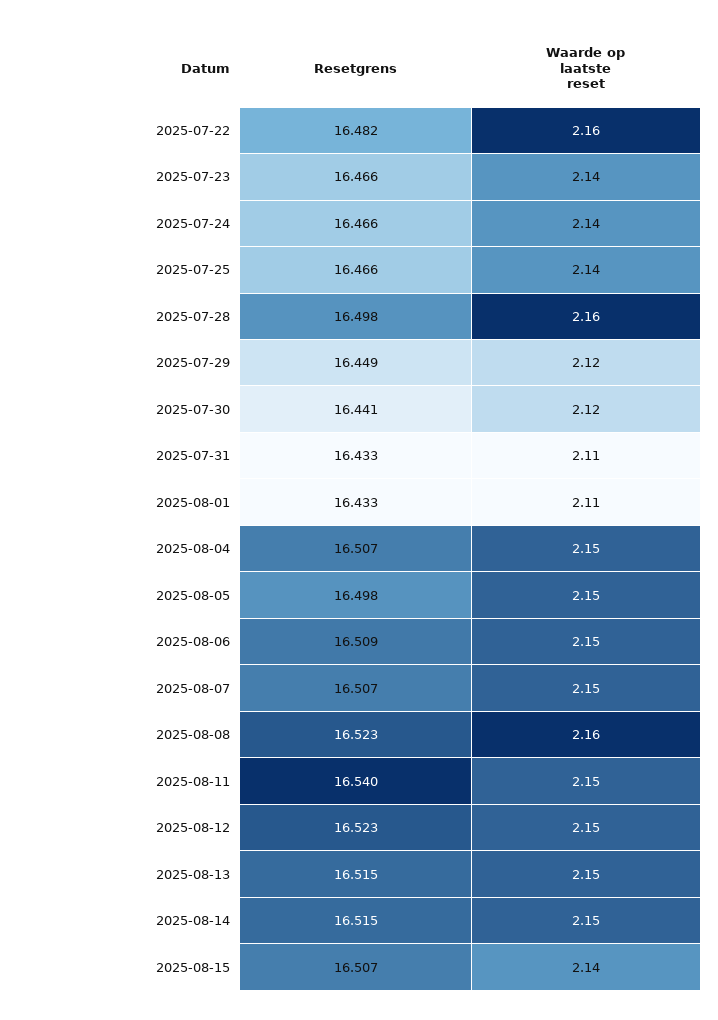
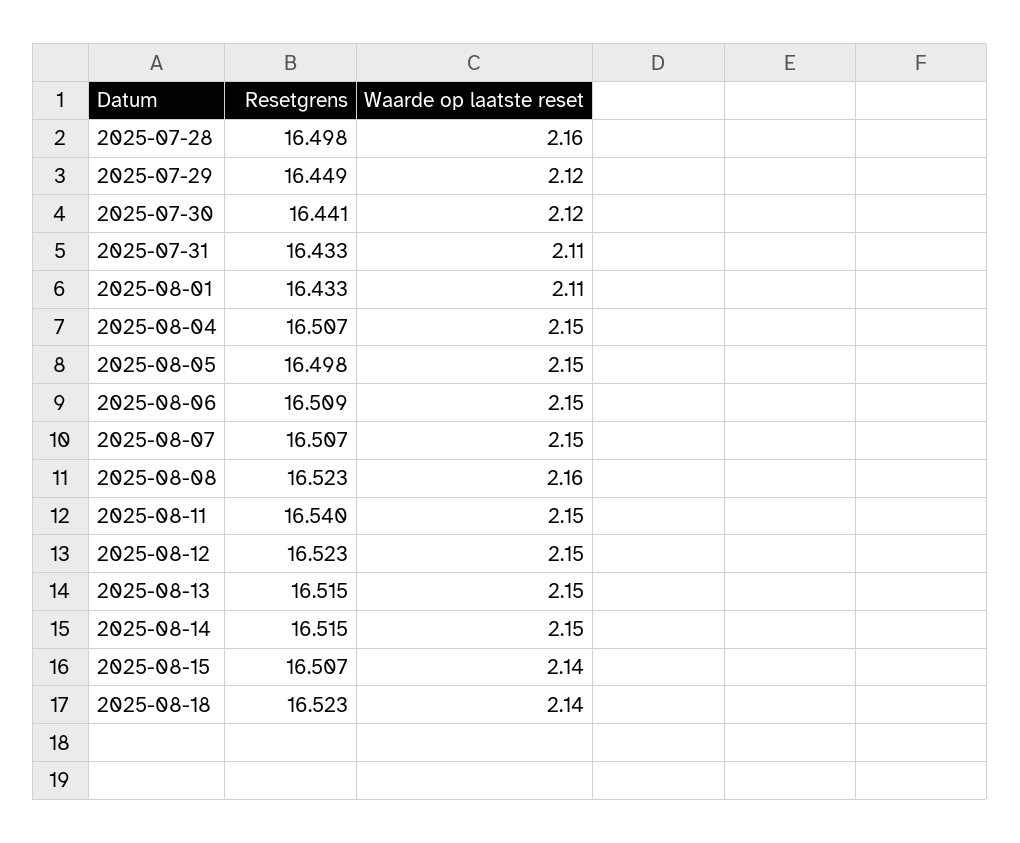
Resetgrens, 2025-07-22: 16.482 -> none
Waarde op laatste reset, 2025-07-22: 2.16 -> none
Resetgrens, 2025-07-23: 16.466 -> none
Waarde op laatste reset, 2025-07-23: 2.14 -> none
Resetgrens, 2025-07-24: 16.466 -> none
Waarde op laatste reset, 2025-07-24: 2.14 -> none
Resetgrens, 2025-07-25: 16.466 -> none
Waarde op laatste reset, 2025-07-25: 2.14 -> none
Resetgrens, 2025-08-18: none -> 16.523
Waarde op laatste reset, 2025-08-18: none -> 2.14

